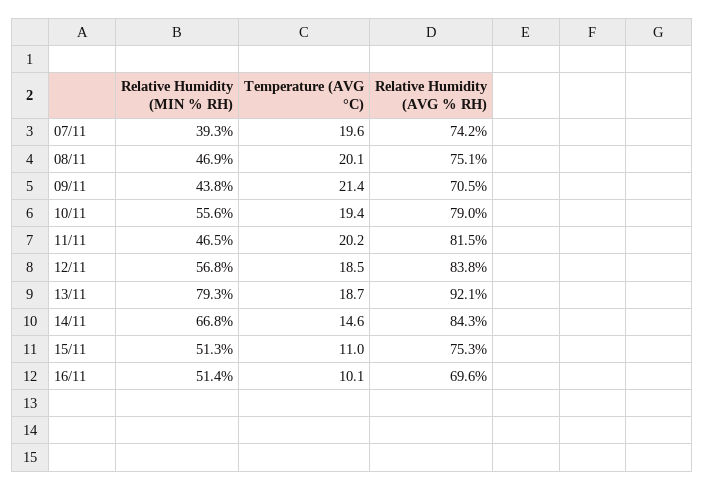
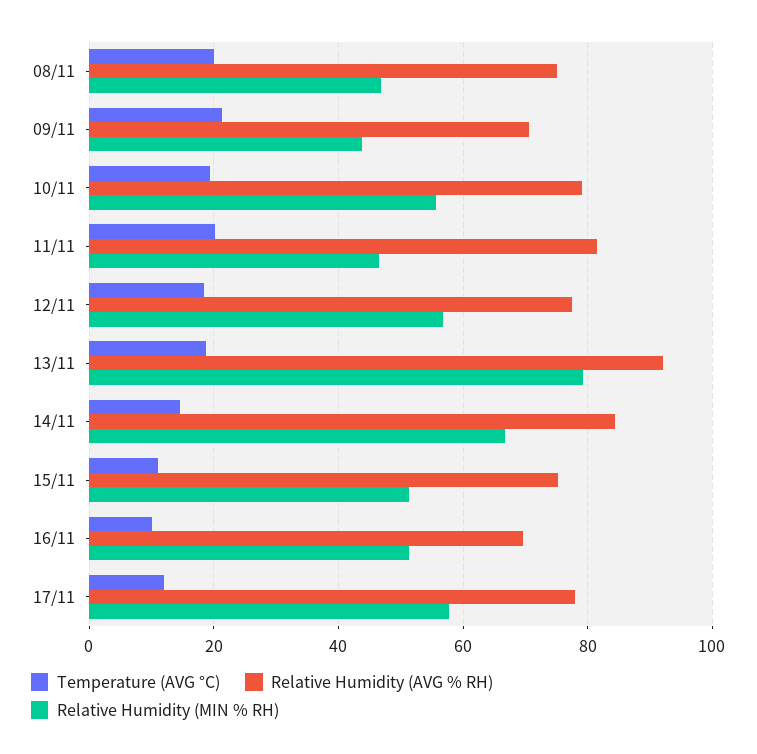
Relative Humidity (MIN % RH), 07/11: 39.3 -> none
Temperature (AVG °C), 07/11: 19.6 -> none
Relative Humidity (AVG % RH), 07/11: 74.2 -> none
Relative Humidity (AVG % RH), 12/11: 83.8 -> 78
Temperature (AVG °C), 17/11: none -> 12
Relative Humidity (AVG % RH), 17/11: none -> 78
Relative Humidity (MIN % RH), 17/11: none -> 58

